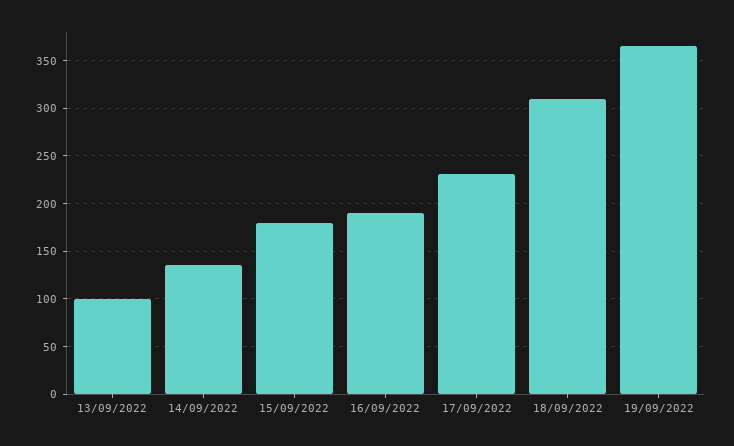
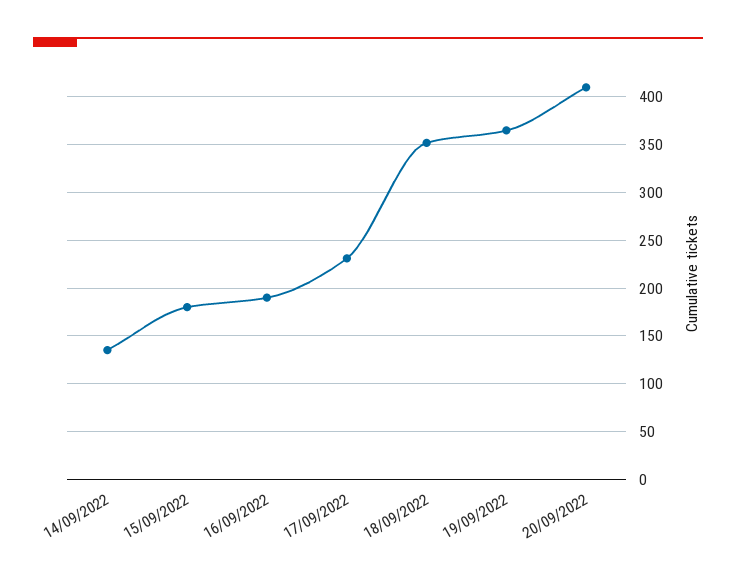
13/09/2022: 100 -> none
18/09/2022: 310 -> 350
20/09/2022: none -> 410

